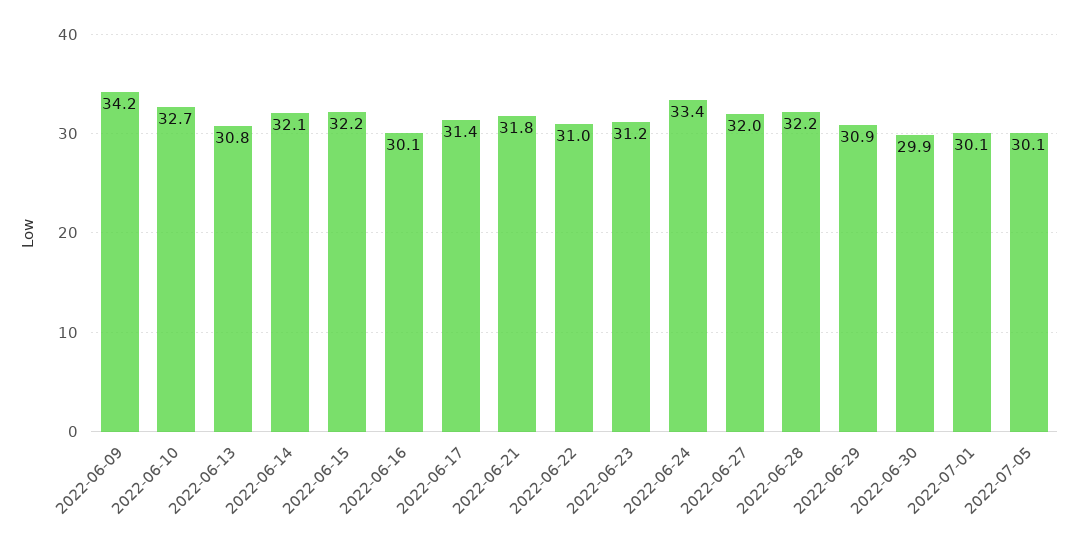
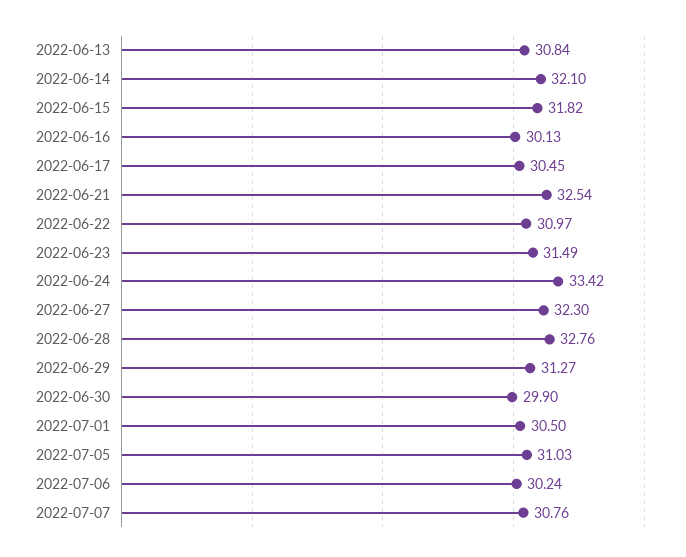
2022-06-09: 34.2 -> none
2022-06-10: 32.7 -> none
2022-06-15: 32.2 -> 31.82
2022-06-17: 31.4 -> 30.45
2022-06-21: 31.8 -> 32.54
2022-06-23: 31.2 -> 31.49
2022-06-27: 32 -> 32.3
2022-06-28: 32.2 -> 32.76
2022-06-29: 30.9 -> 31.27
2022-07-01: 30.1 -> 30.5
2022-07-05: 30.1 -> 31.03
2022-07-06: none -> 30.24
2022-07-07: none -> 30.76

